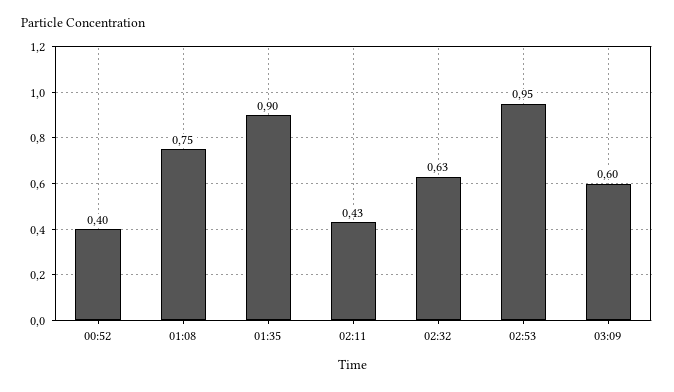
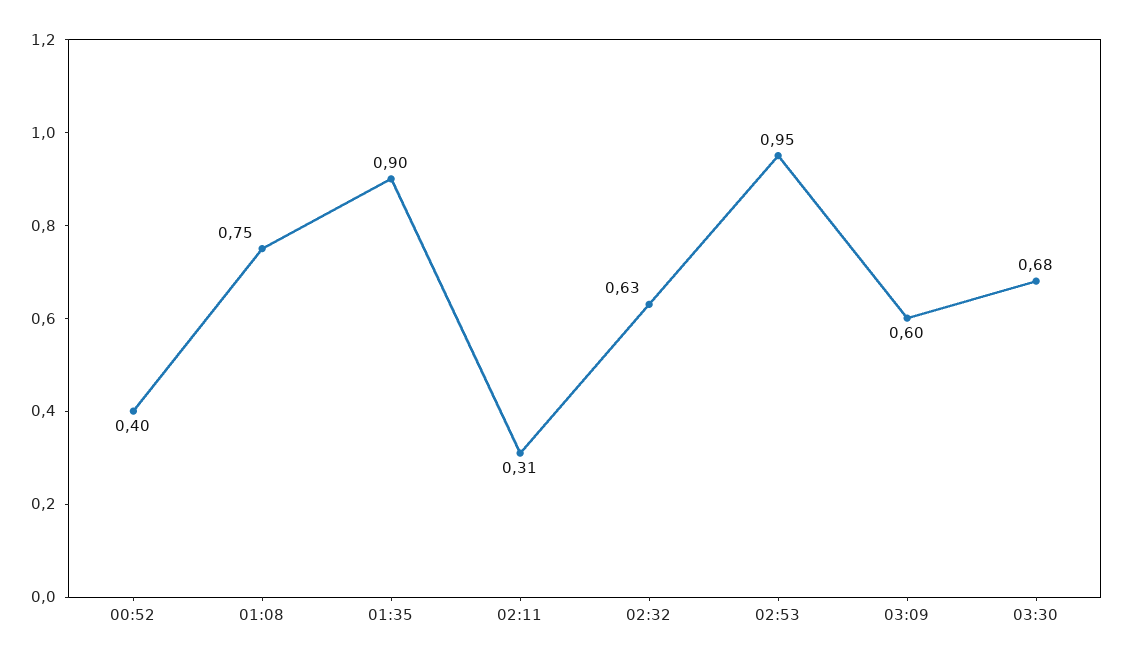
02:11: 0.43 -> 0.31
03:30: none -> 0.68

